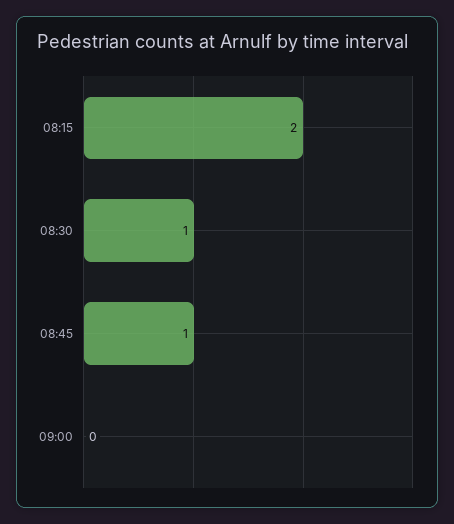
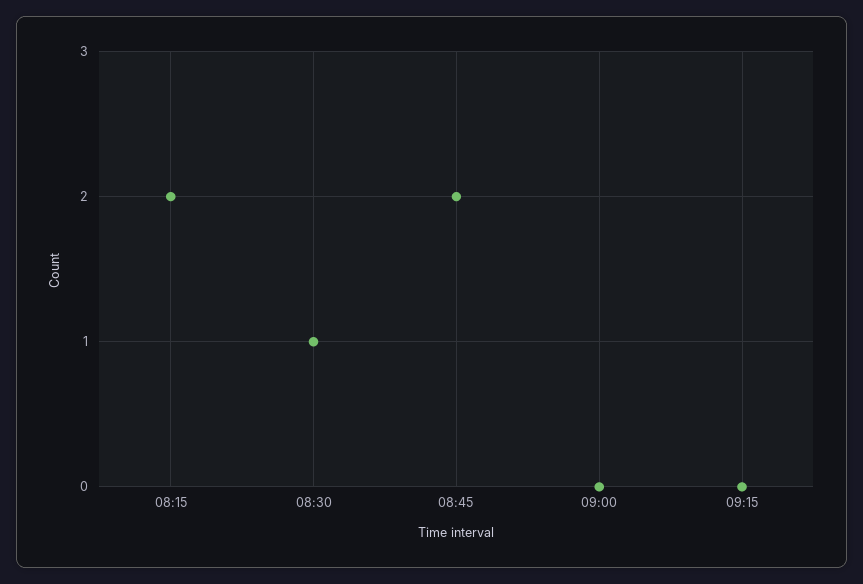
08:45: 1 -> 2
09:15: none -> 0

